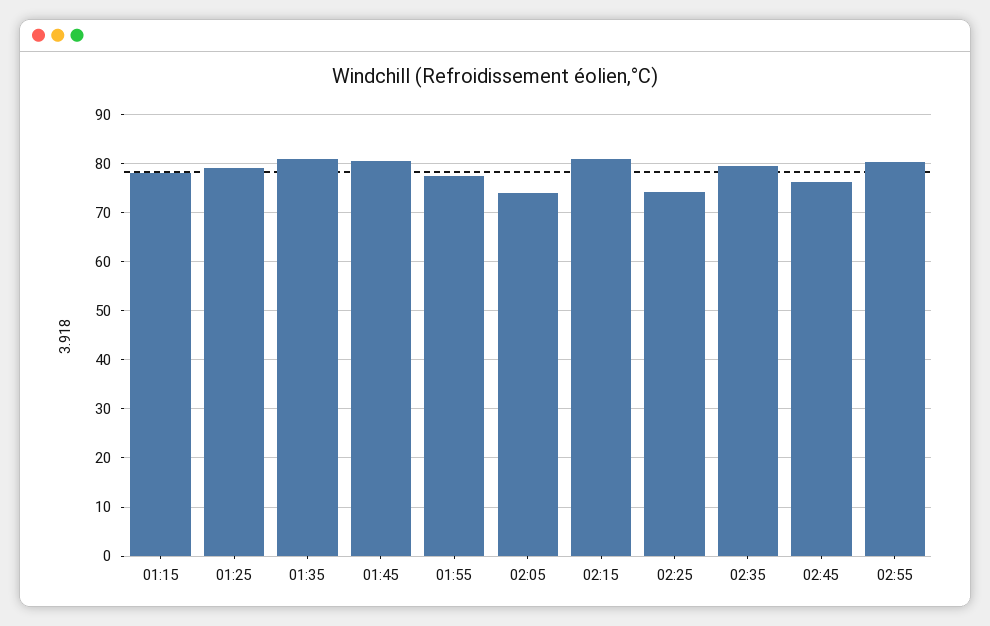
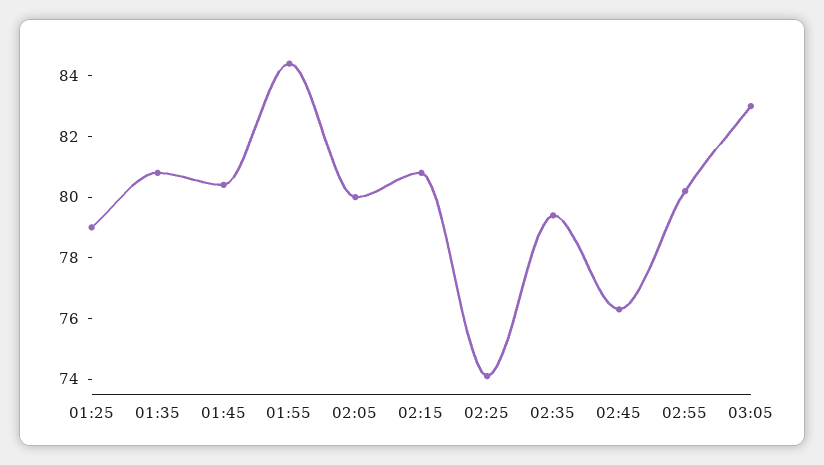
01:15: 78 -> none
01:55: 78 -> 84.5
02:05: 74 -> 80
03:05: none -> 83

